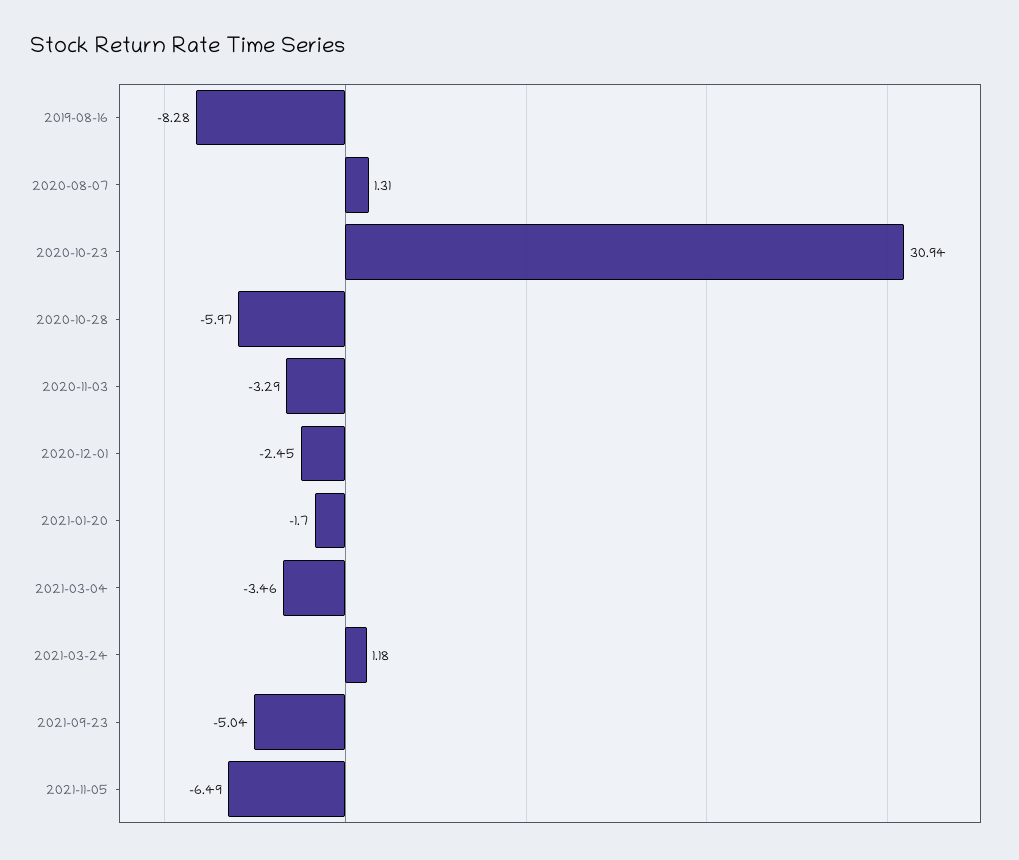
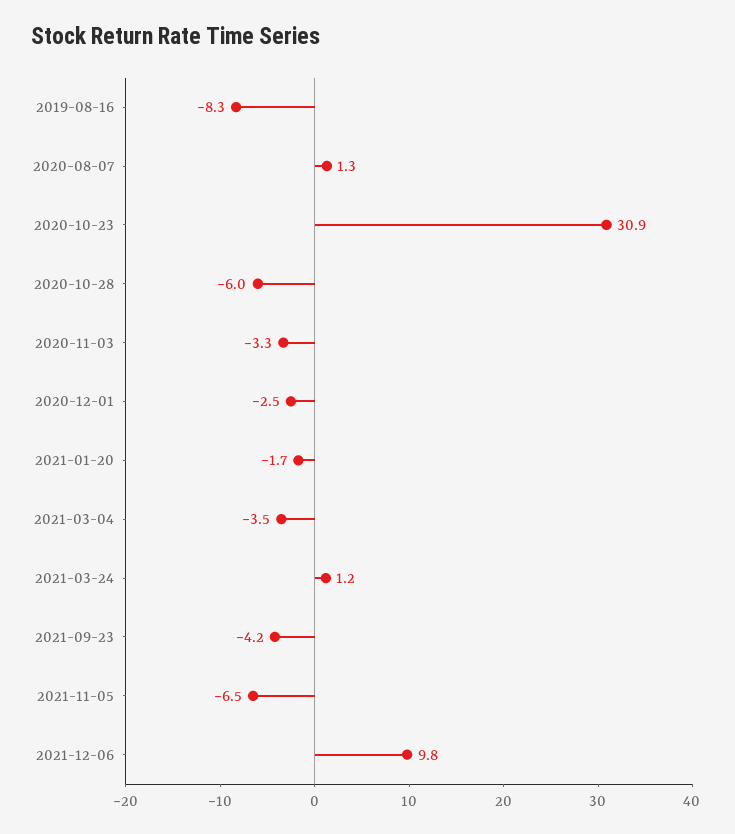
2021-09-23: -5.04 -> -4.2
2021-12-06: none -> 9.8

